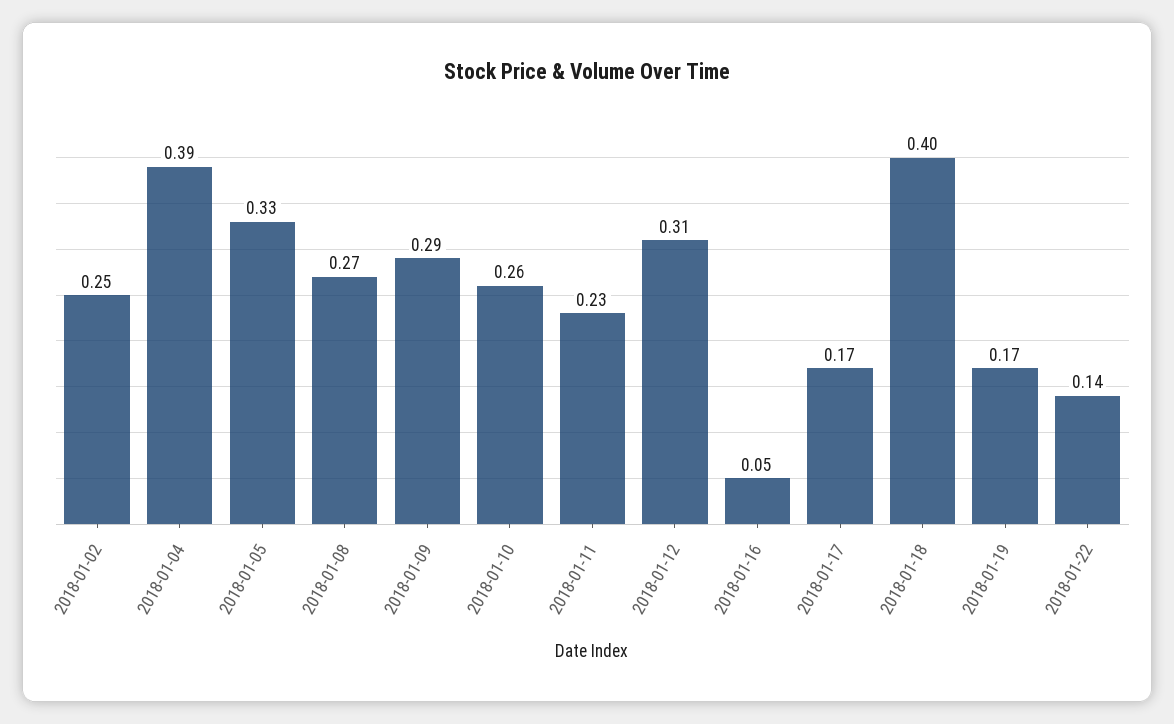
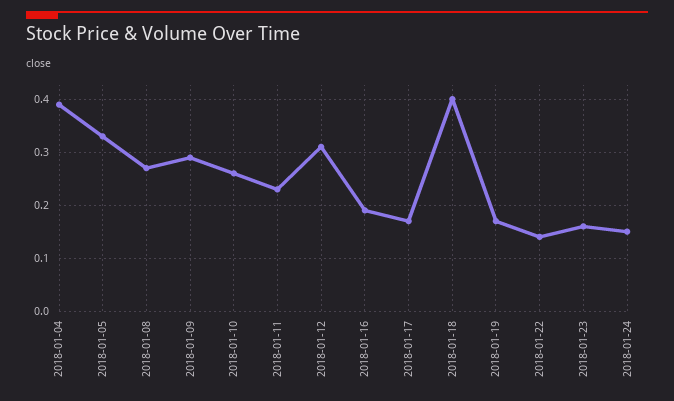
2018-01-02: 0.25 -> none
2018-01-16: 0.05 -> 0.2
2018-01-23: none -> 0.15
2018-01-24: none -> 0.15

